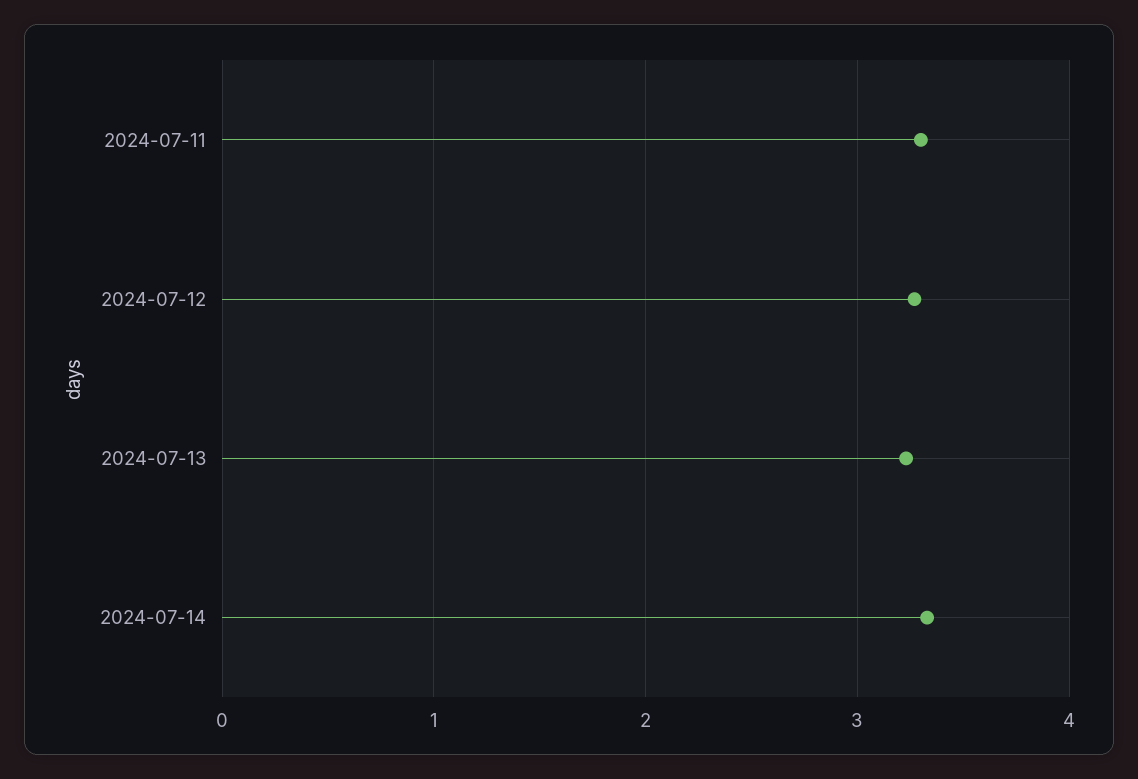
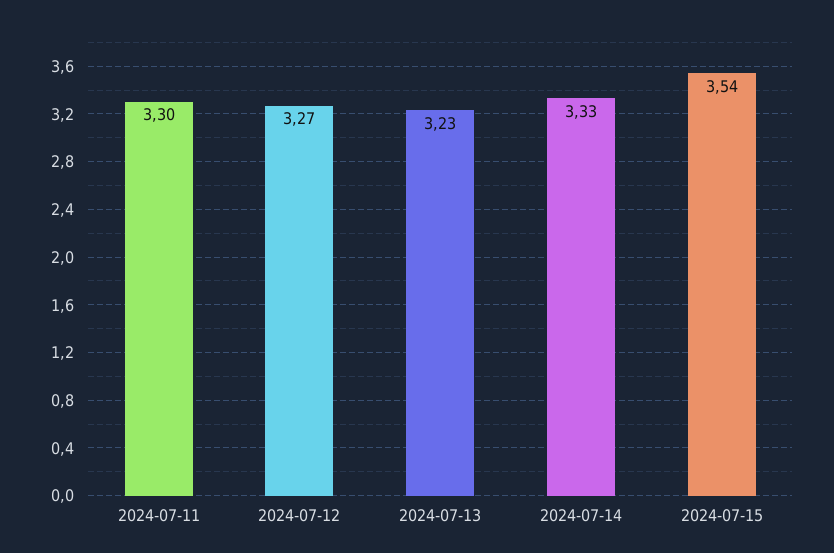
2024-07-15: none -> 3.54

